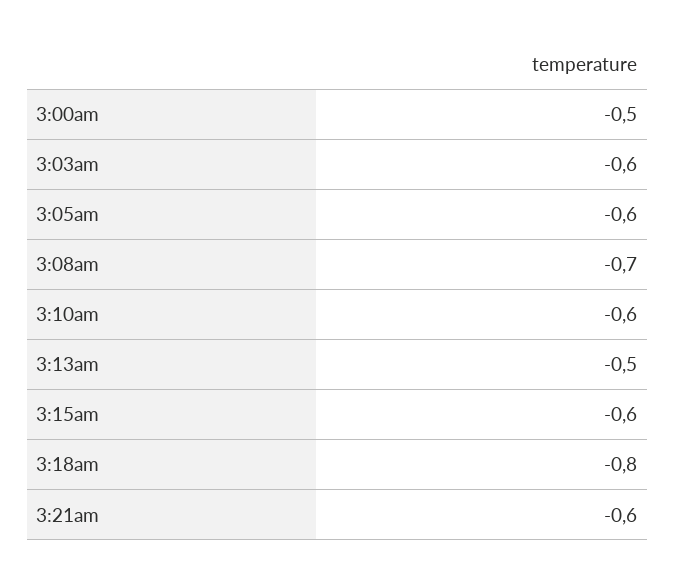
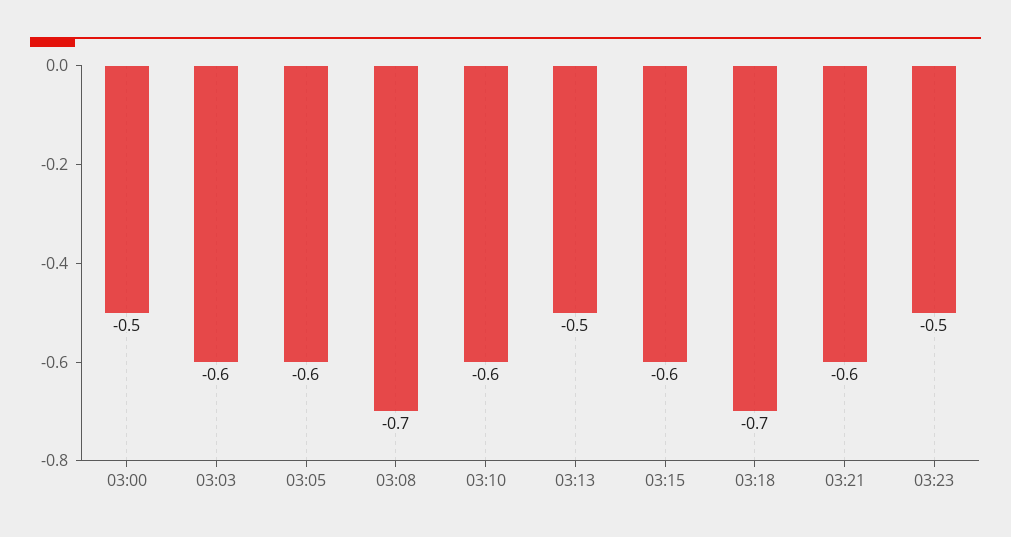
3:18am: -0.8 -> -0.7
03:23: none -> -0.5

